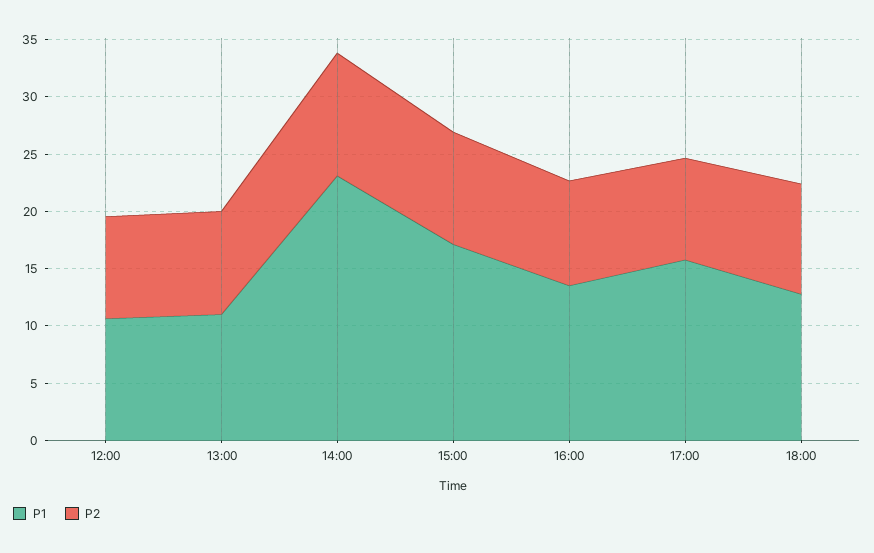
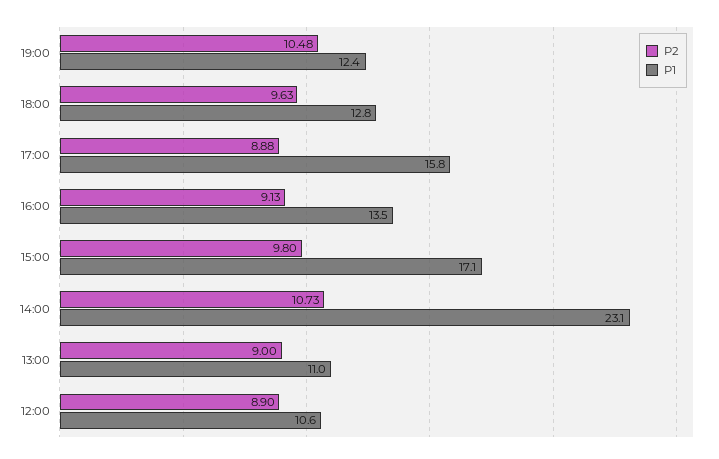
P2, 19:00: none -> 10.48
P1, 19:00: none -> 12.4

